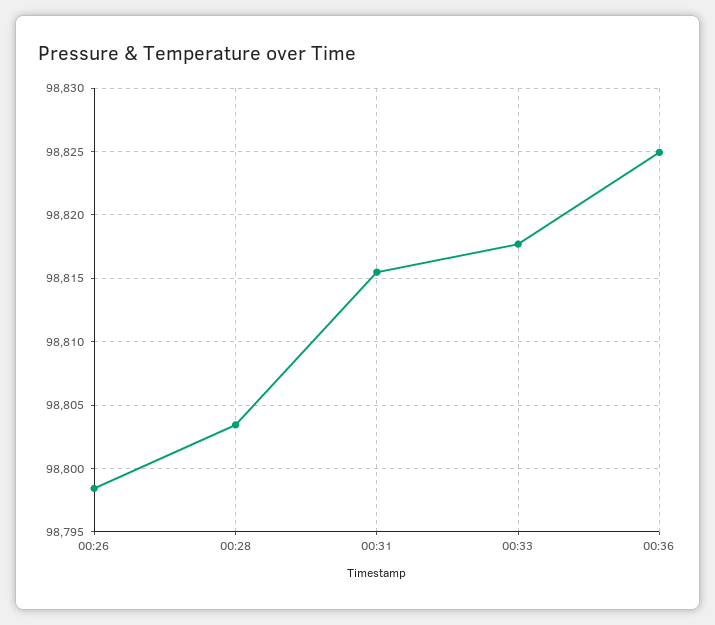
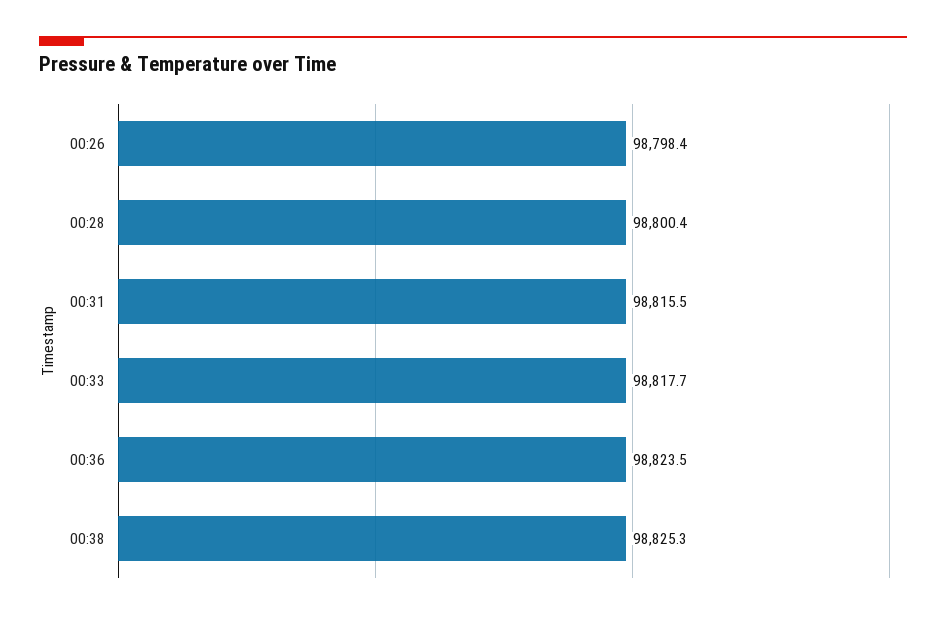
00:28: 98803.5 -> 98800.4
00:36: 98825 -> 98823.5
00:38: none -> 98825.3

